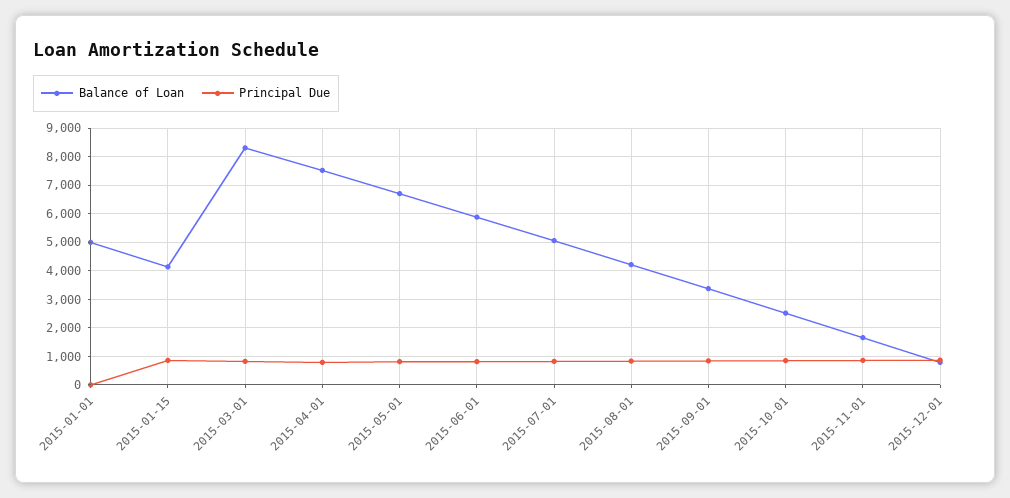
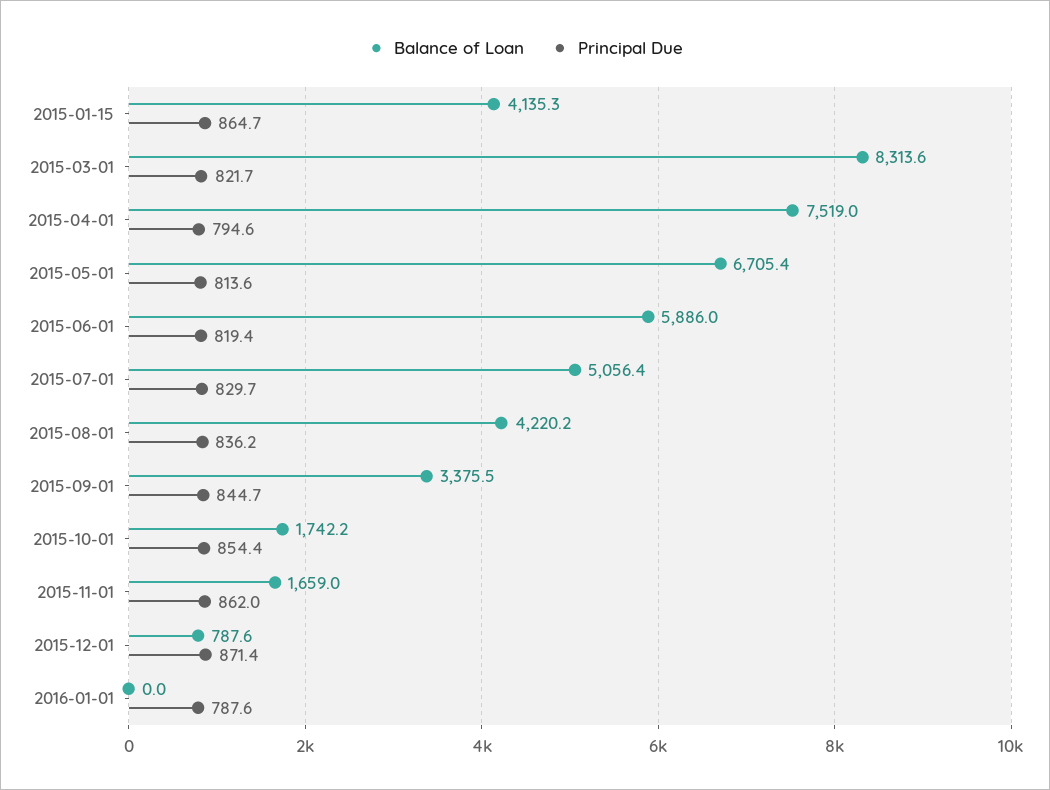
Balance of Loan, 2015-01-01: 5000 -> none
Principal Due, 2015-01-01: 0 -> none
Balance of Loan, 2015-10-01: 2500 -> 1742.2
Balance of Loan, 2016-01-01: none -> 0
Principal Due, 2016-01-01: none -> 787.6

